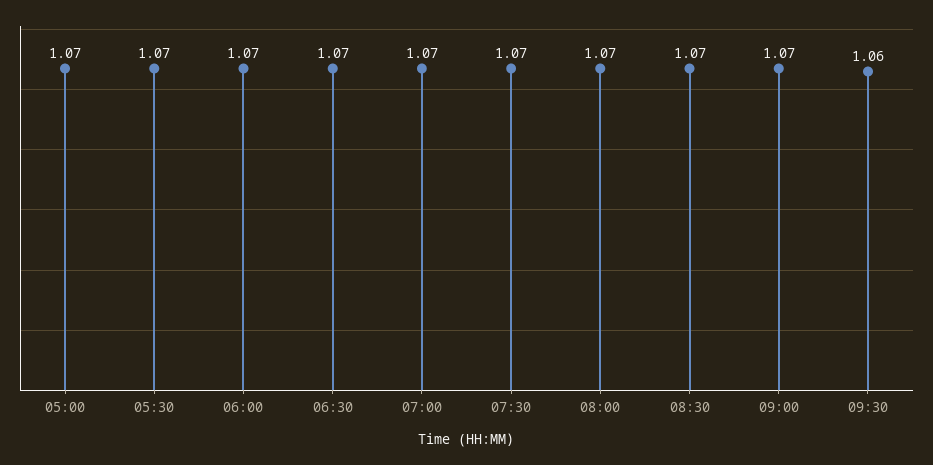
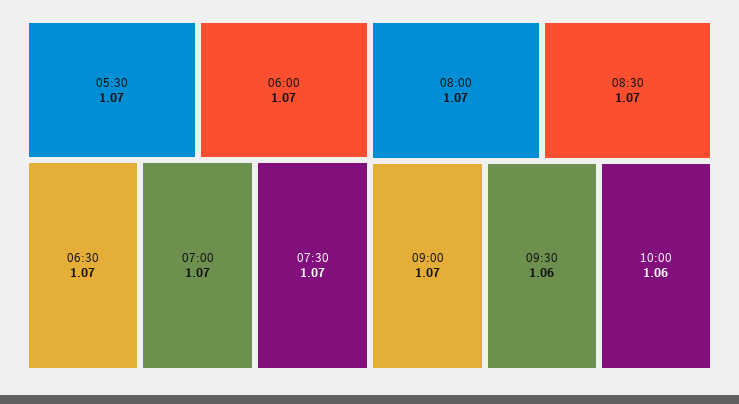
05:00: 1.07 -> none
10:00: none -> 1.06

